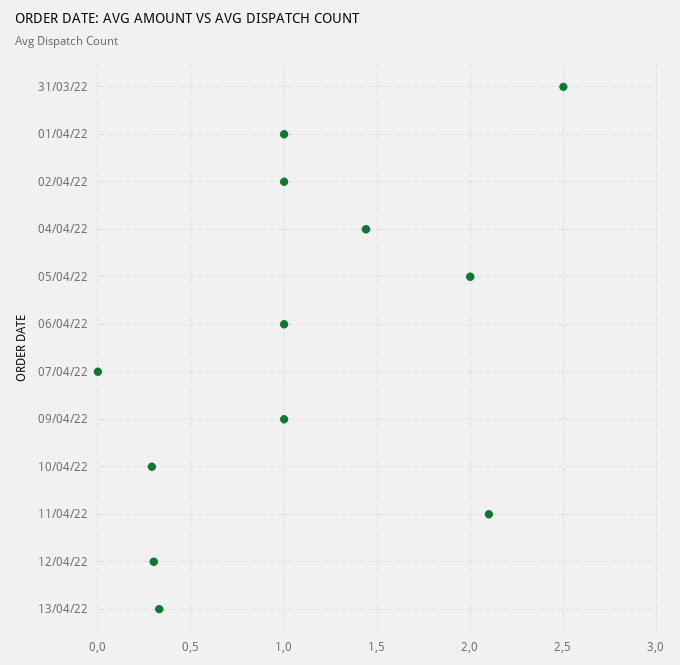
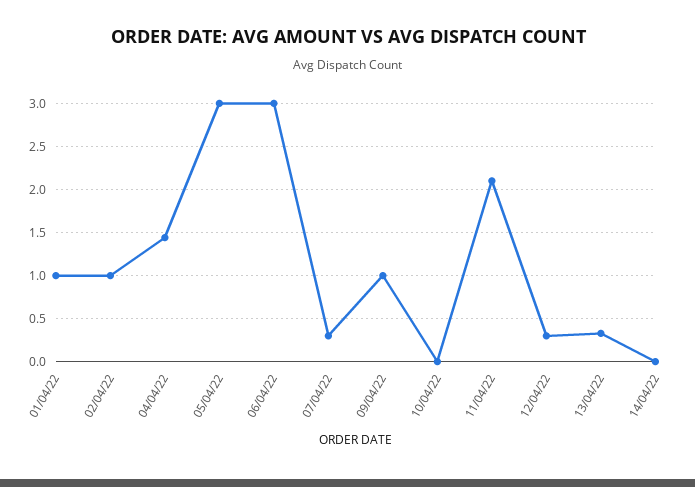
31/03/22: 2.5 -> none
05/04/22: 2 -> 3
06/04/22: 1 -> 3
07/04/22: 0 -> 0.3
10/04/22: 0.3 -> 0
14/04/22: none -> 0

